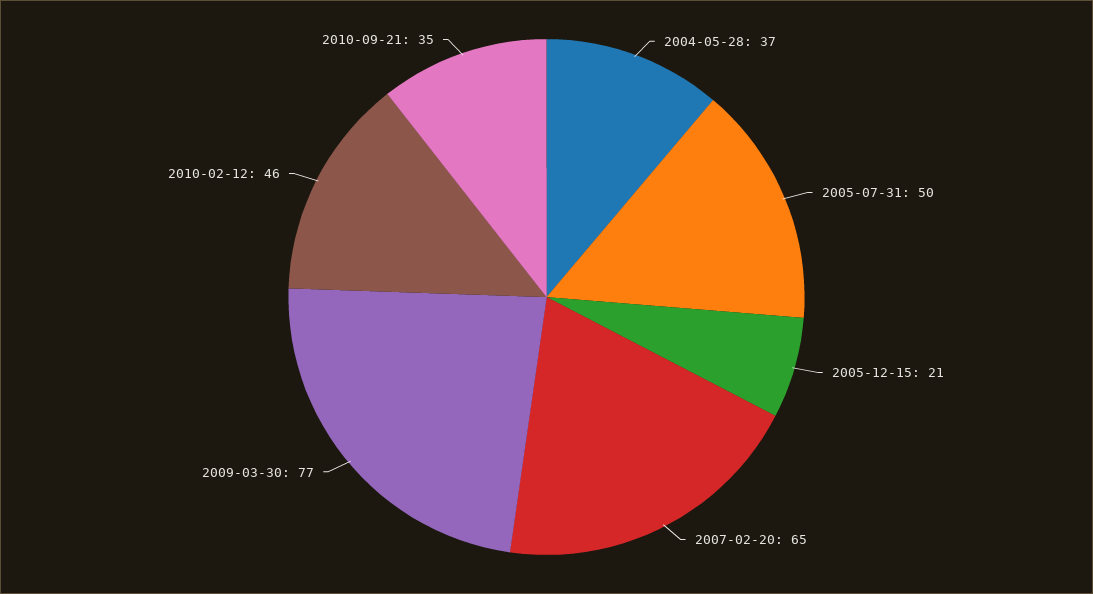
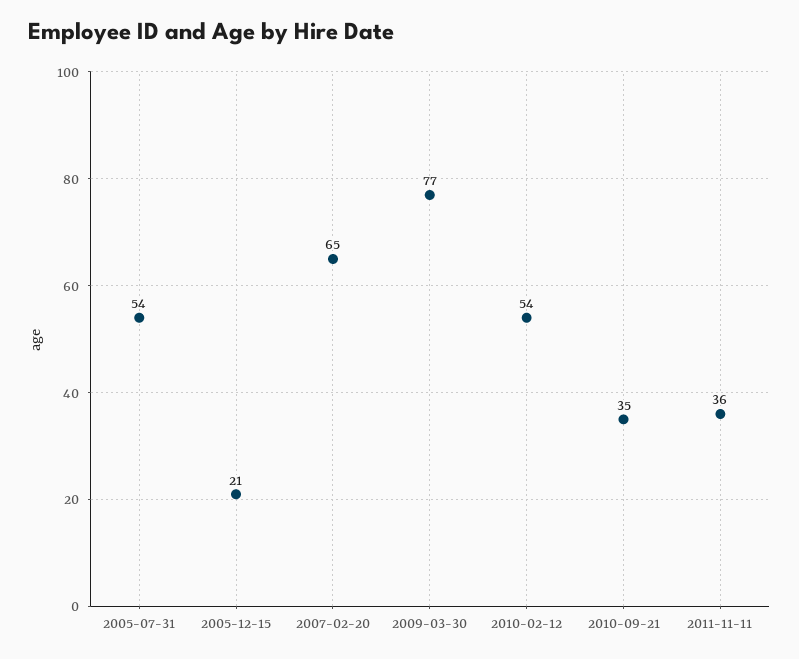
2004-05-28: 37 -> none
2005-07-31: 50 -> 54
2010-02-12: 46 -> 54
2011-11-11: none -> 36

